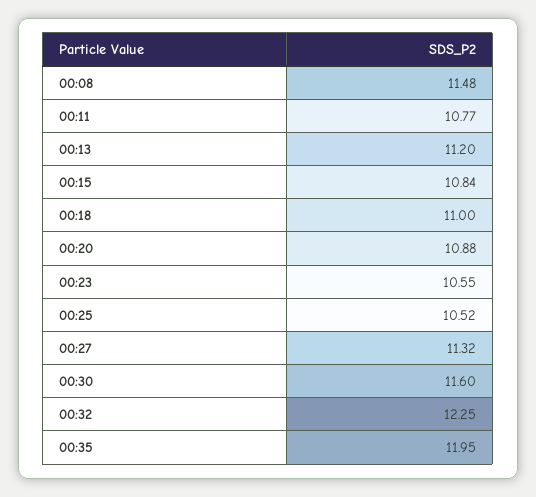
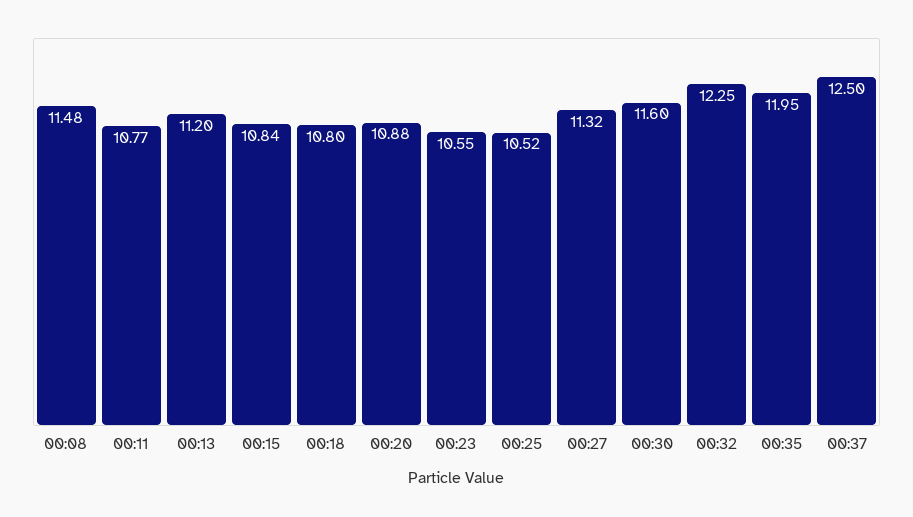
00:18: 11 -> 10.8
00:37: none -> 12.5

